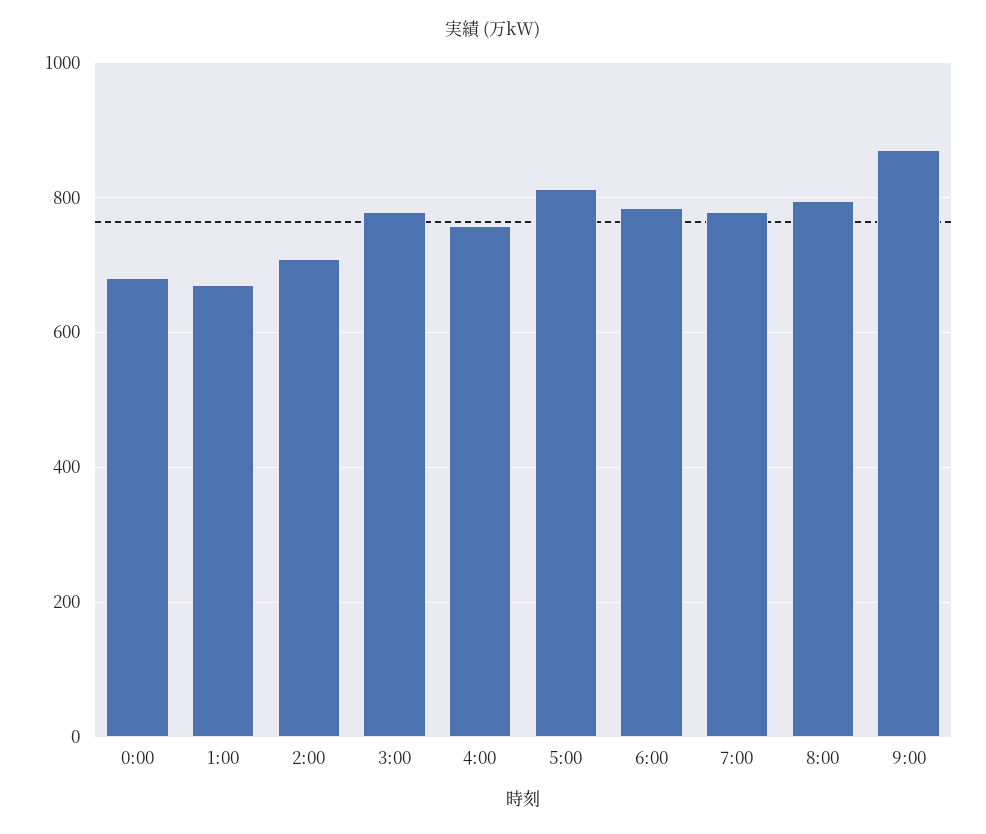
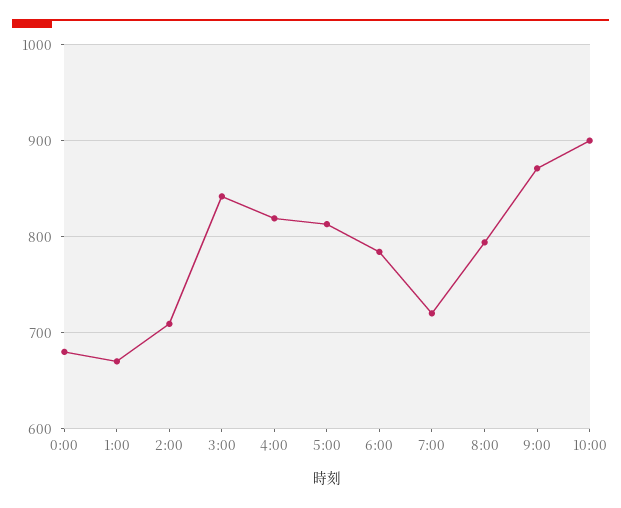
3:00: 780 -> 840
4:00: 760 -> 820
7:00: 780 -> 720
10:00: none -> 900

